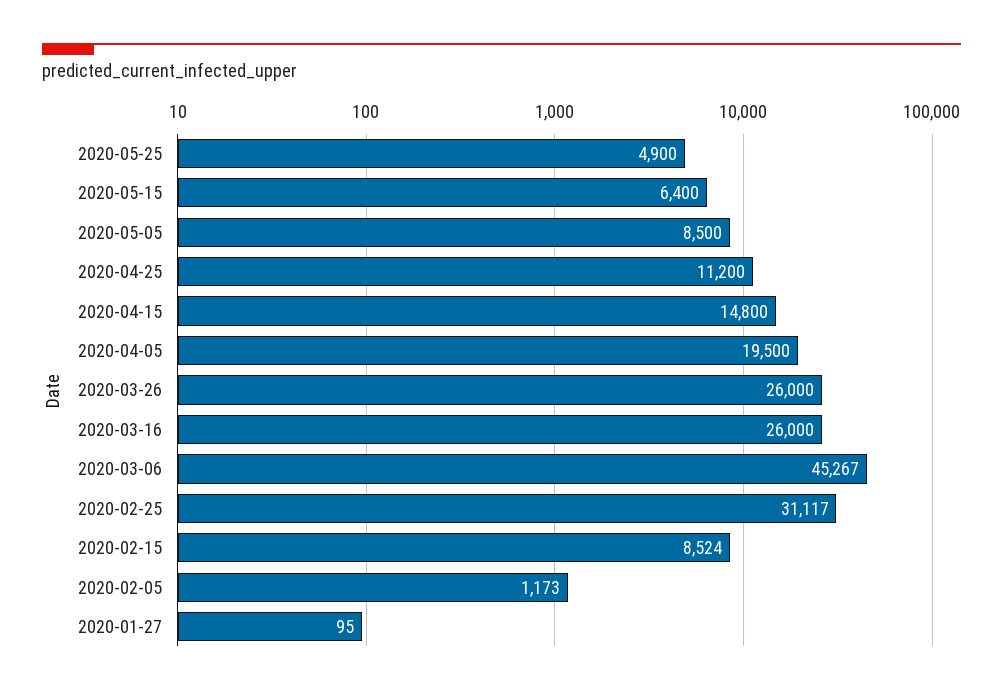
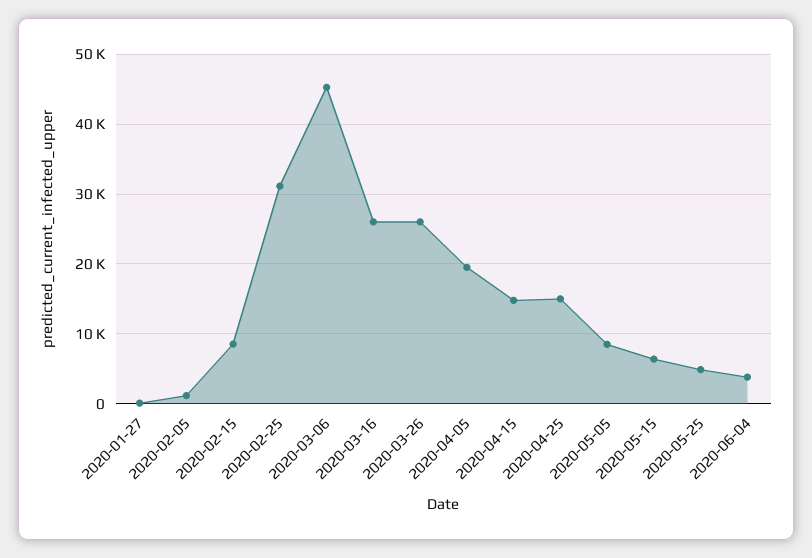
2020-04-25: 11200 -> 15000
2020-06-04: none -> 4000

